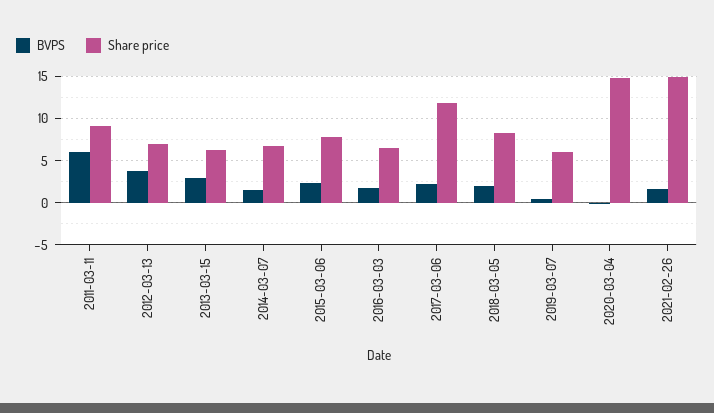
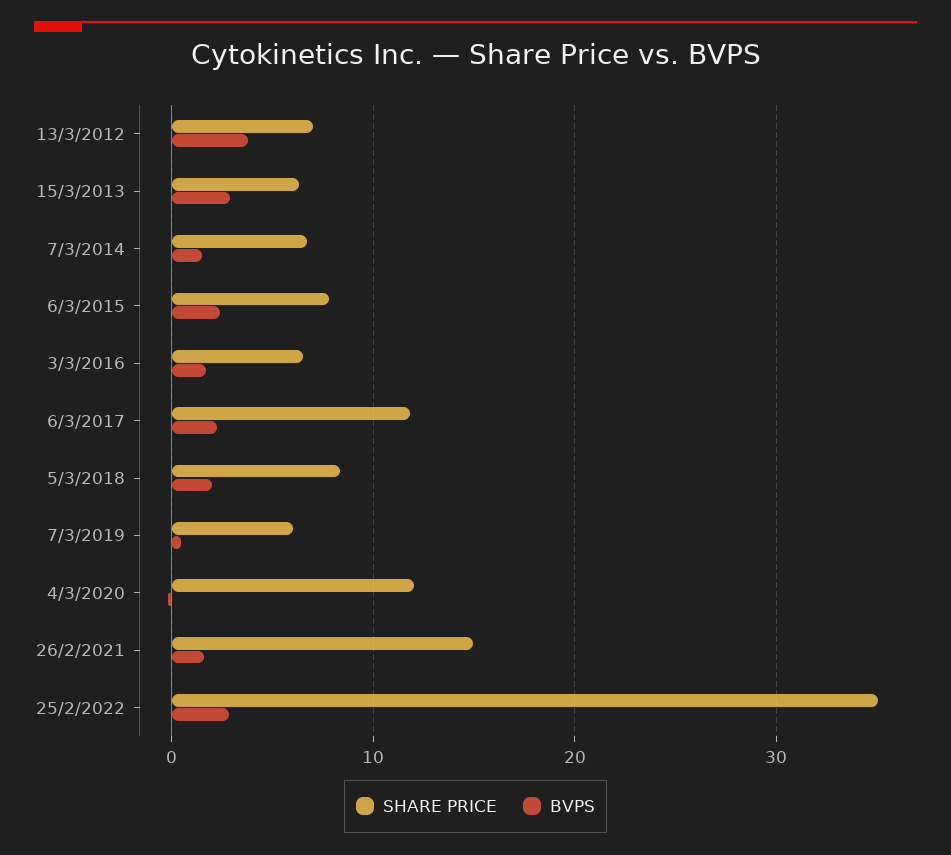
BVPS, 2011-03-11: 6 -> none
Share price, 2011-03-11: 9 -> none
Share price, 2020-03-04: 15 -> 12
Share price, 25/2/2022: none -> 35
BVPS, 25/2/2022: none -> 3

